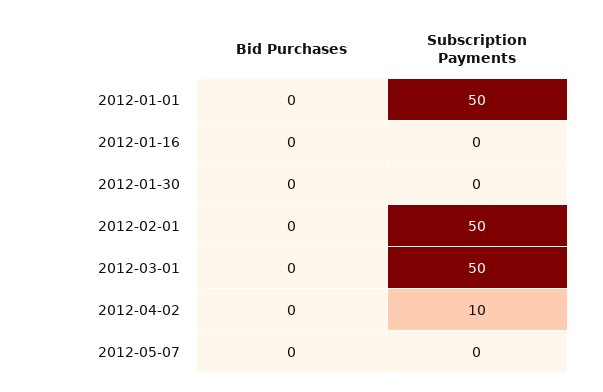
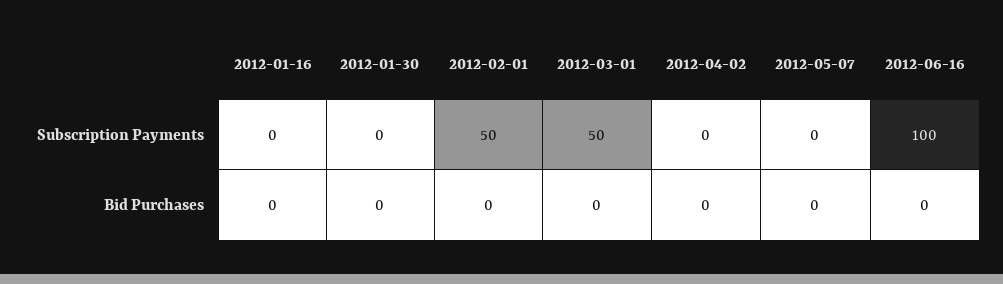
Bid Purchases, 2012-01-01: 0 -> none
Subscription Payments, 2012-01-01: 50 -> none
Subscription Payments, 2012-04-02: 10 -> 0
Subscription Payments, 2012-06-16: none -> 100
Bid Purchases, 2012-06-16: none -> 0

